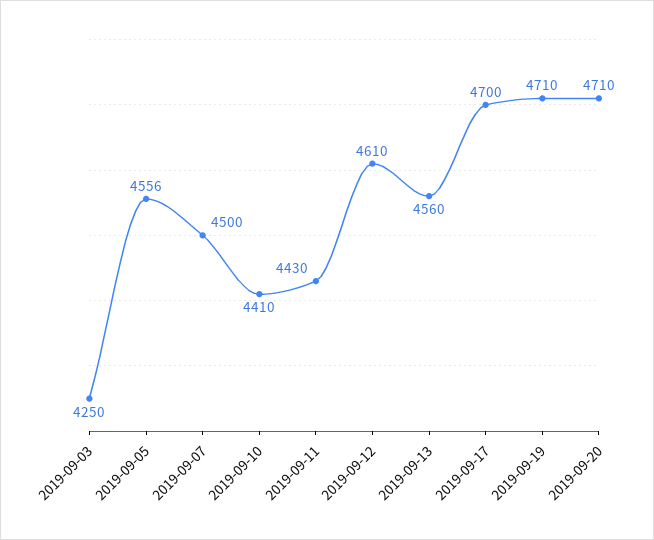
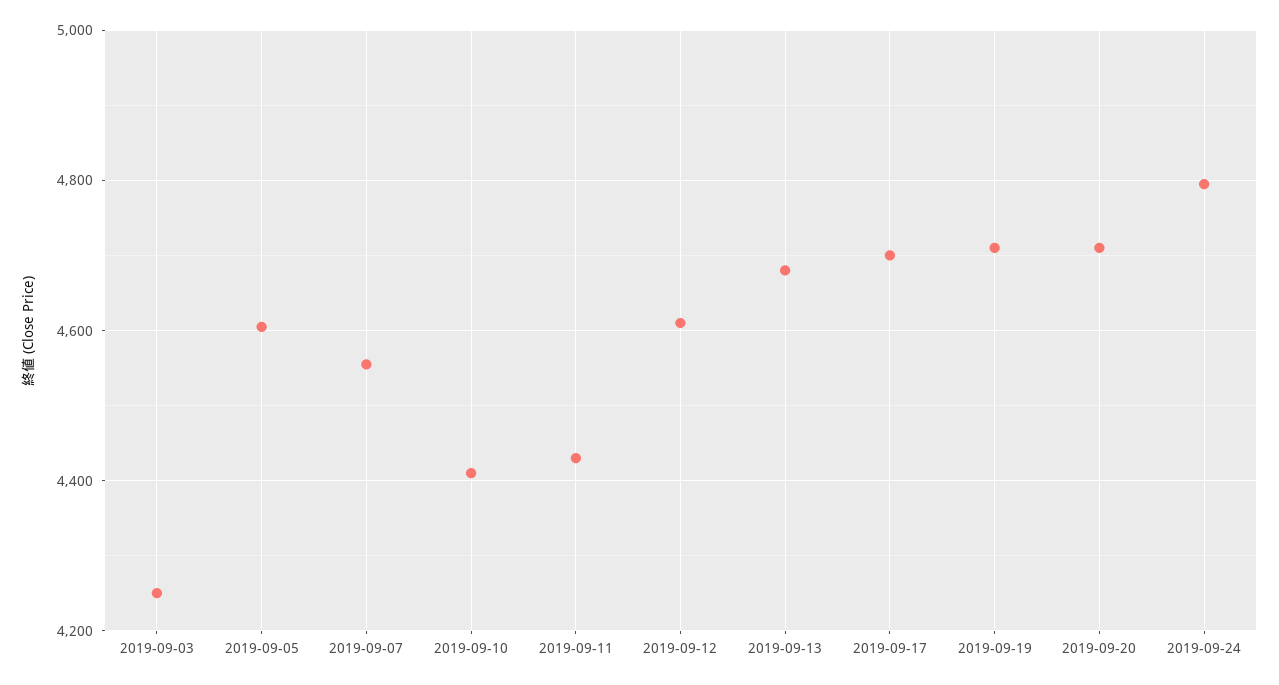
2019-09-05: 4556 -> 4600
2019-09-07: 4500 -> 4560
2019-09-13: 4560 -> 4680
2019-09-24: none -> 4800

